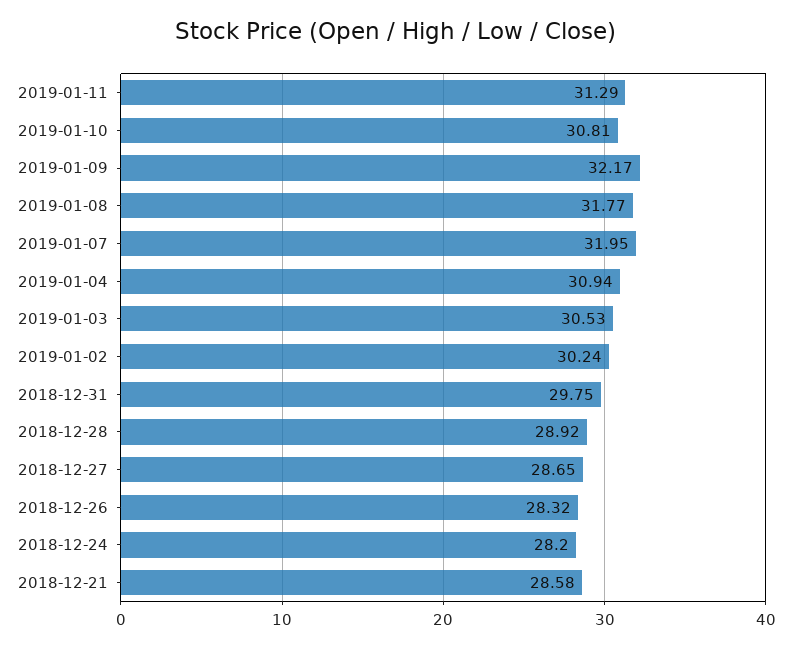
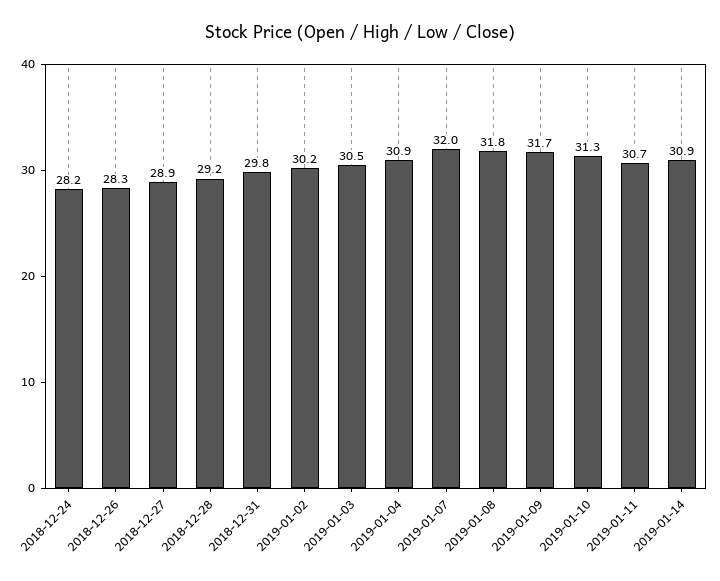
2019-01-11: 31.29 -> 30.7
2019-01-10: 30.81 -> 31.3
2019-01-09: 32.17 -> 31.7
2018-12-28: 28.92 -> 29.2
2018-12-27: 28.65 -> 28.9
2018-12-21: 28.58 -> none
2019-01-14: none -> 30.9

